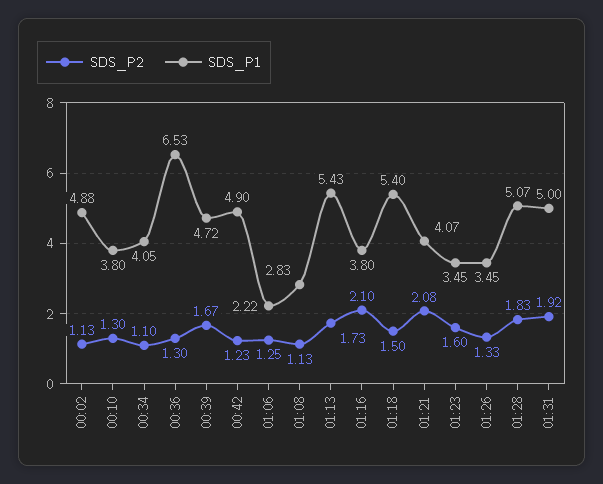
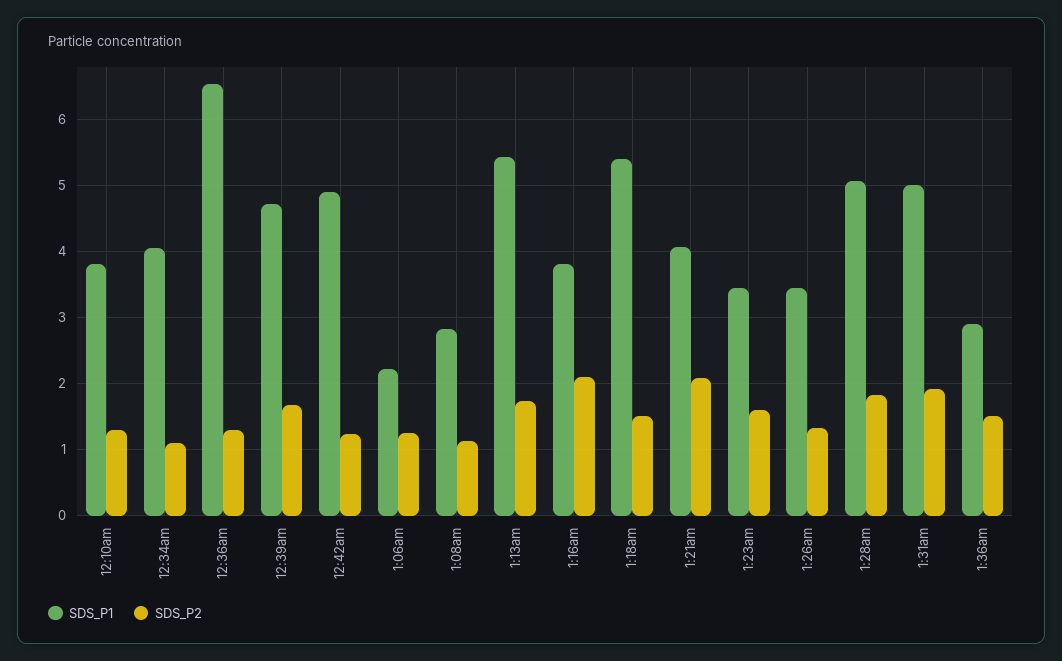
SDS_P2, 00:02: 1.13 -> none
SDS_P1, 00:02: 4.88 -> none
SDS_P1, 1:36am: none -> 2.9
SDS_P2, 1:36am: none -> 1.5

